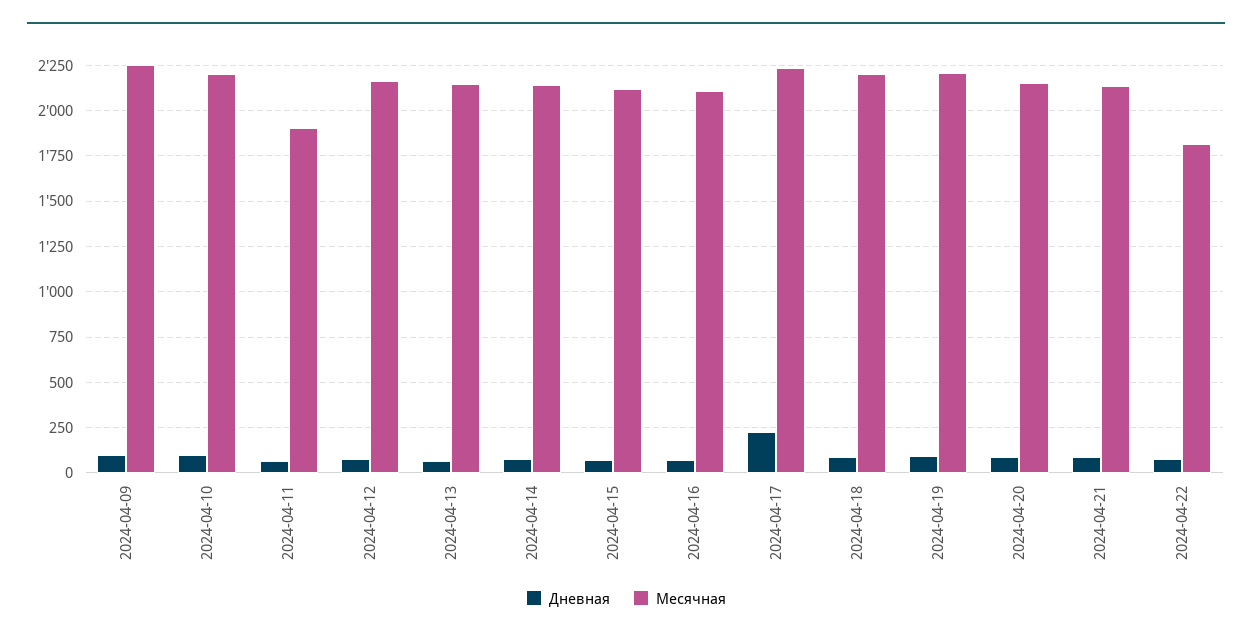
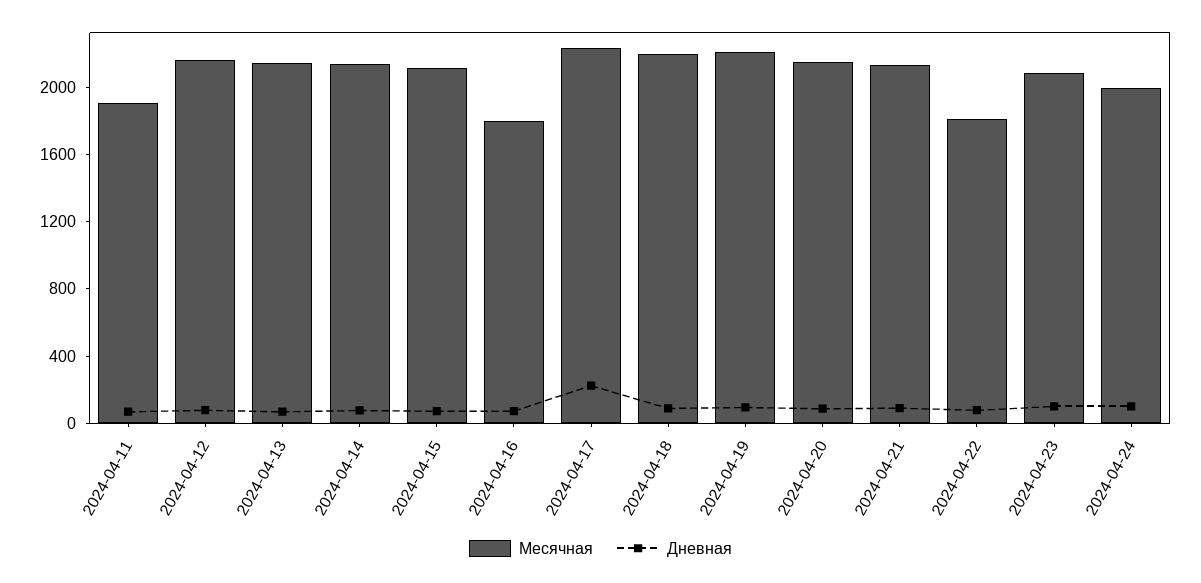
Дневная, 2024-04-09: 100 -> none
Месячная, 2024-04-09: 2250 -> none
Дневная, 2024-04-10: 100 -> none
Месячная, 2024-04-10: 2200 -> none
Месячная, 2024-04-16: 2100 -> 1800
Месячная, 2024-04-23: none -> 2100
Дневная, 2024-04-23: none -> 100
Месячная, 2024-04-24: none -> 2000
Дневная, 2024-04-24: none -> 100

